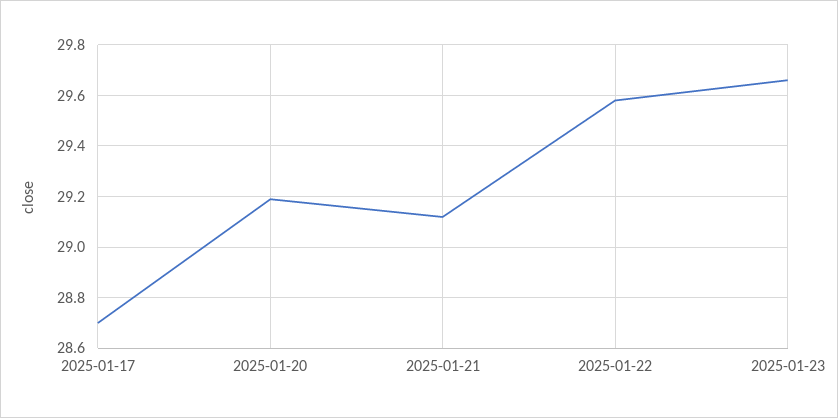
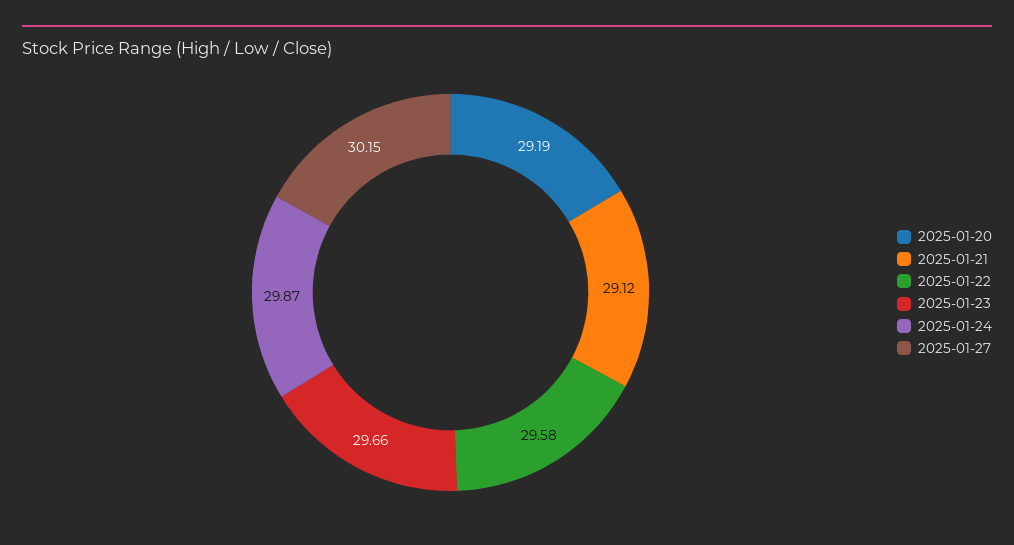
2025-01-17: 28.7 -> none
2025-01-24: none -> 29.87
2025-01-27: none -> 30.15

